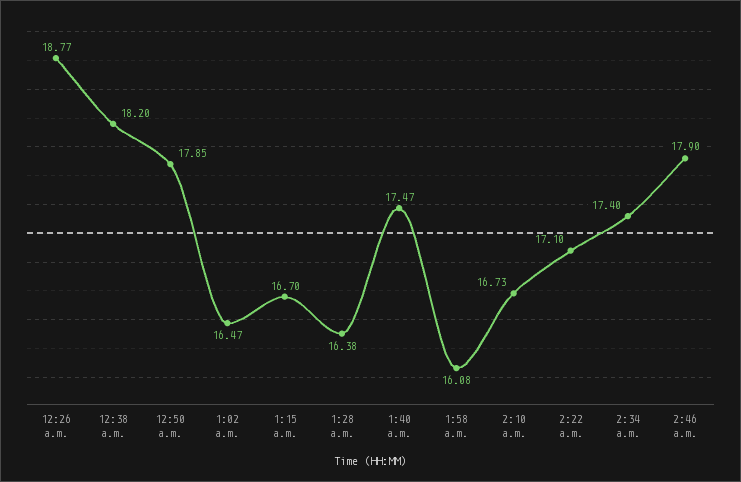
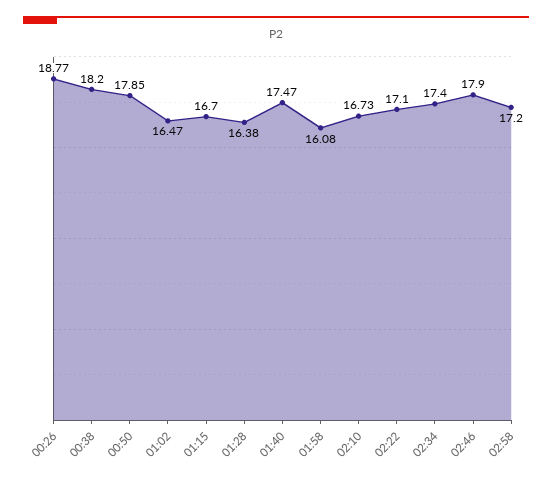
02:58: none -> 17.2

